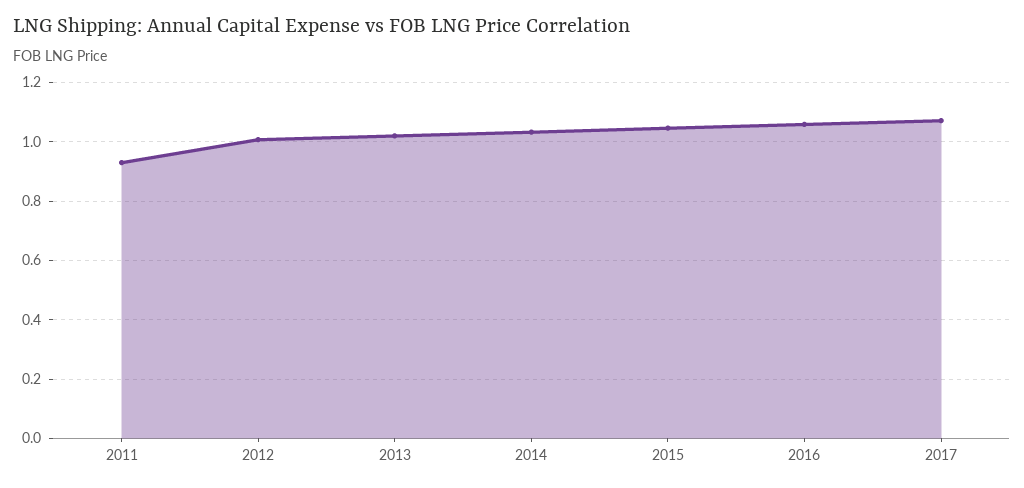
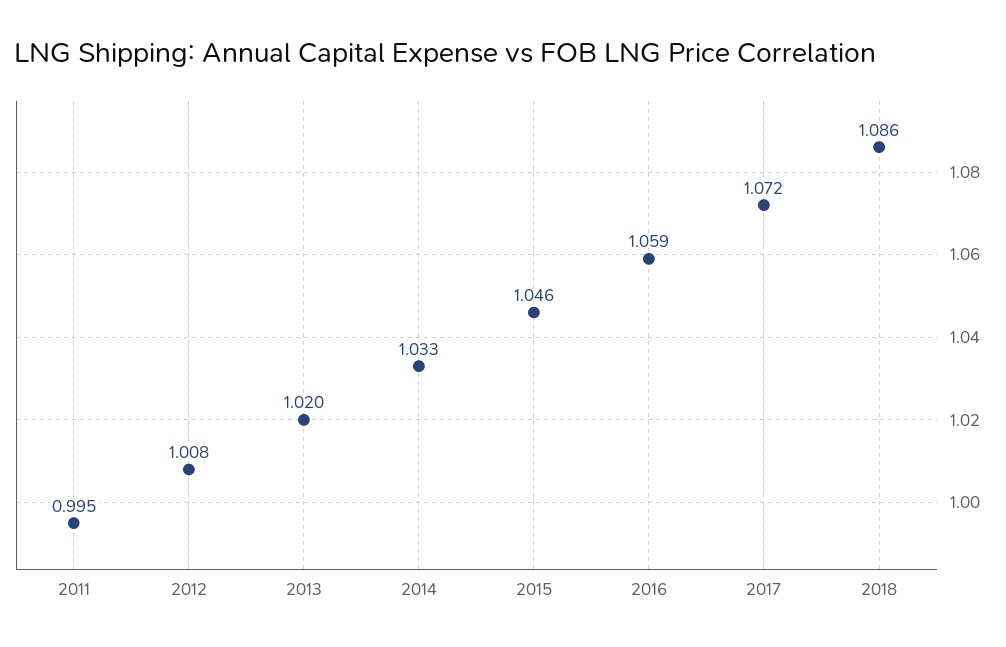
2011: 0.925 -> 0.995
2018: none -> 1.086

